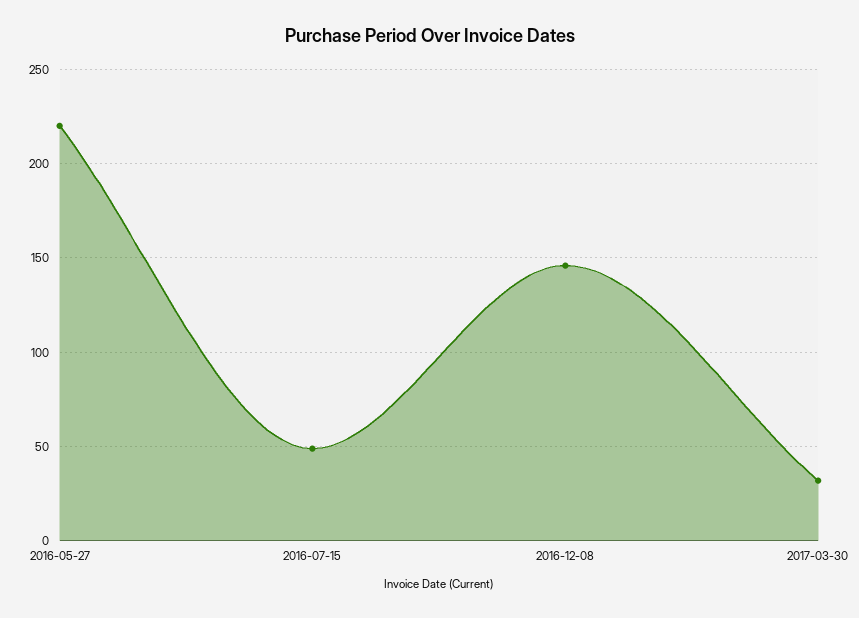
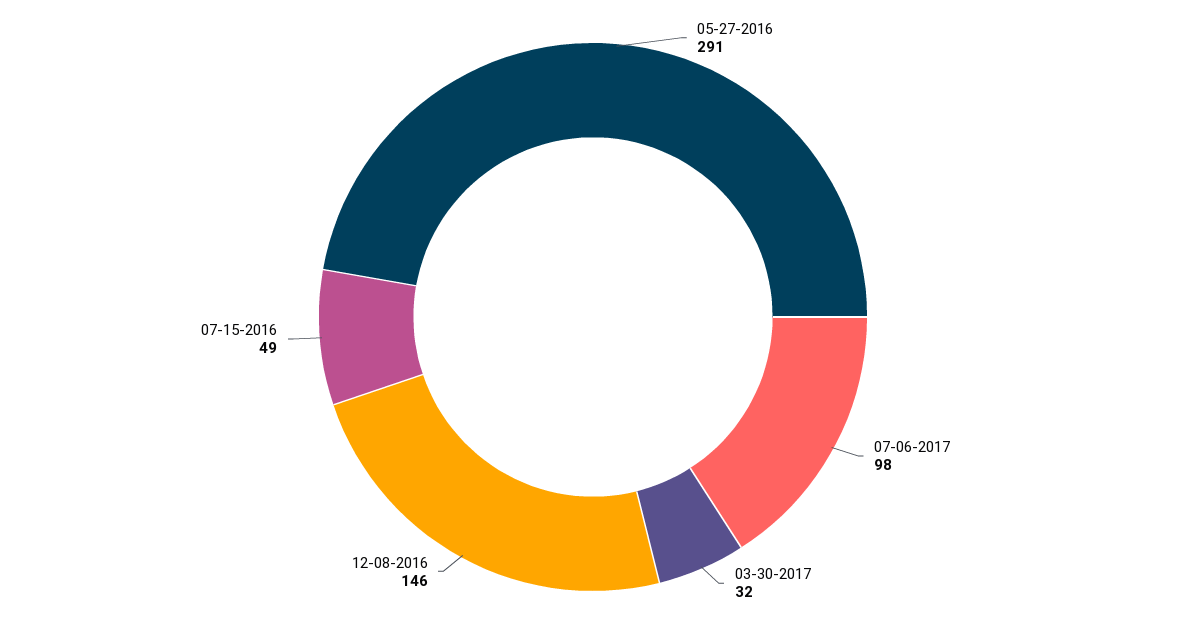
2016-05-27: 220 -> 291
07-06-2017: none -> 98

